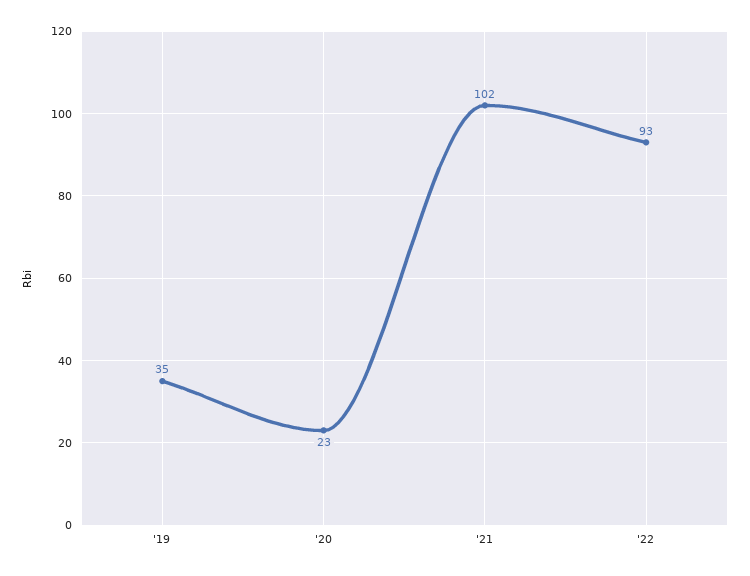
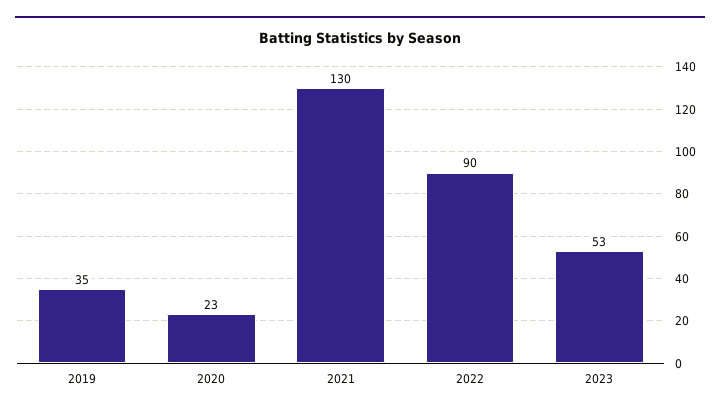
'21: 102 -> 130
'22: 93 -> 90
2023: none -> 53

